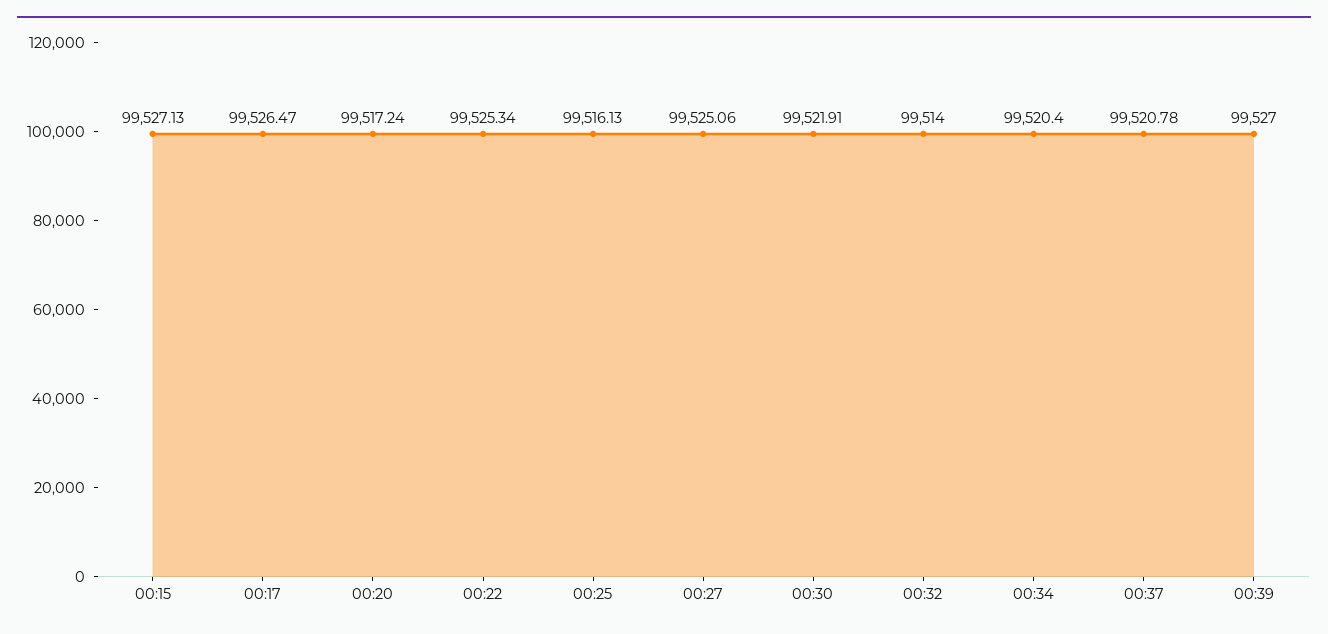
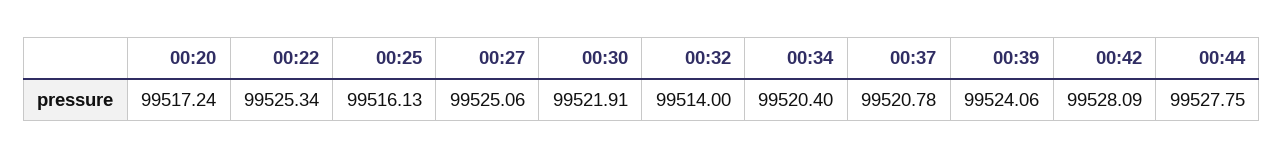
00:15: 99527.13 -> none
00:17: 99526.47 -> none
00:39: 99527 -> 99524.06
00:42: none -> 99528.09
00:44: none -> 99527.75

